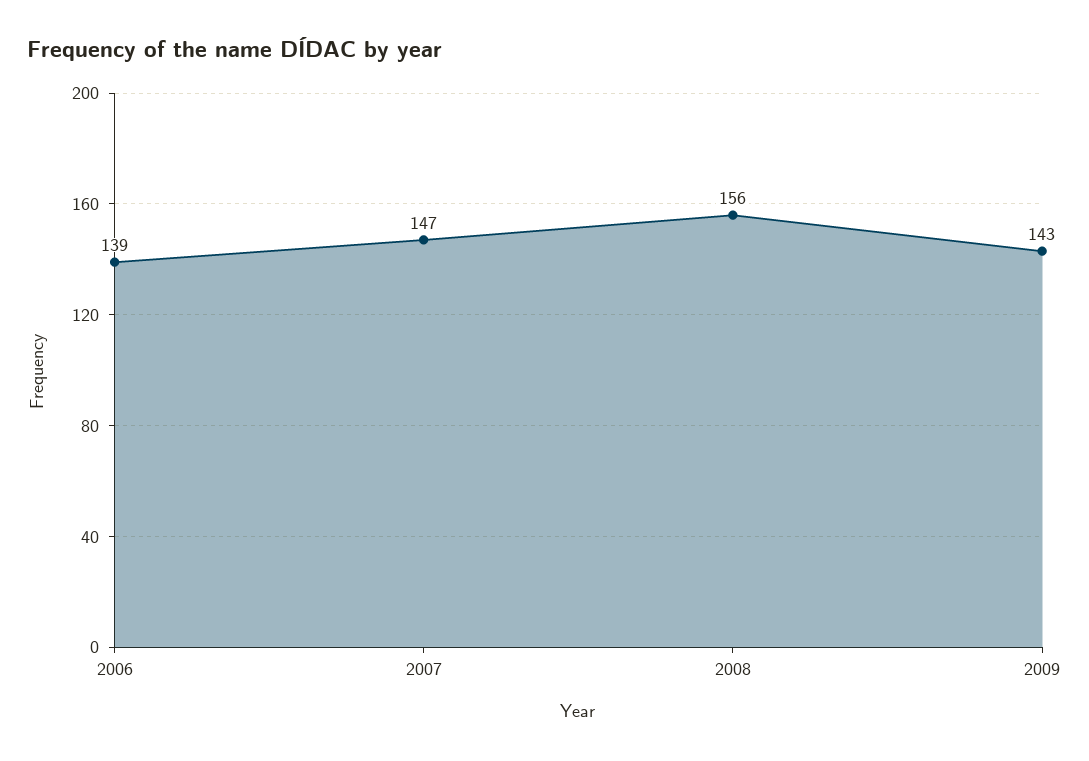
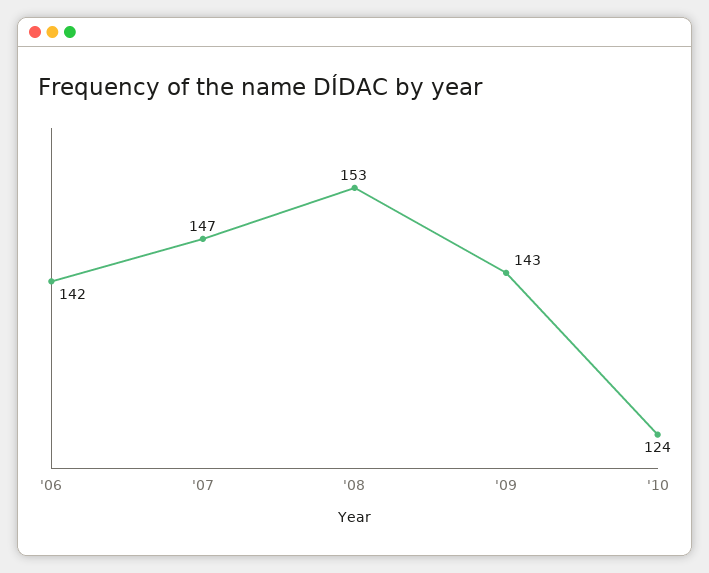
2006: 139 -> 142
2008: 156 -> 153
'10: none -> 124

